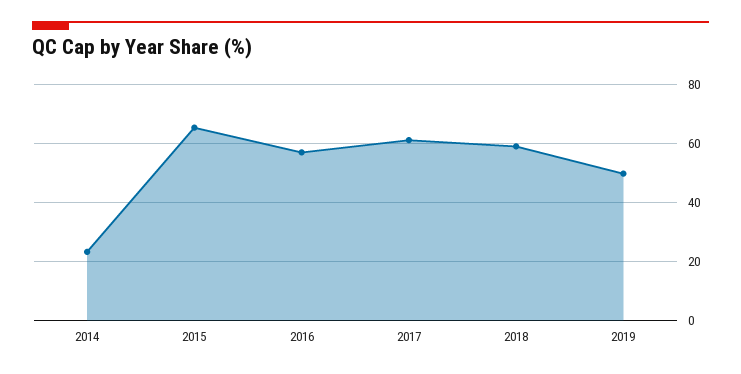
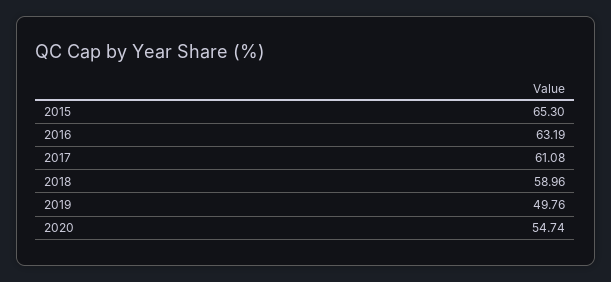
2014: 22.5 -> none
2016: 57.5 -> 63.19
2020: none -> 54.74

